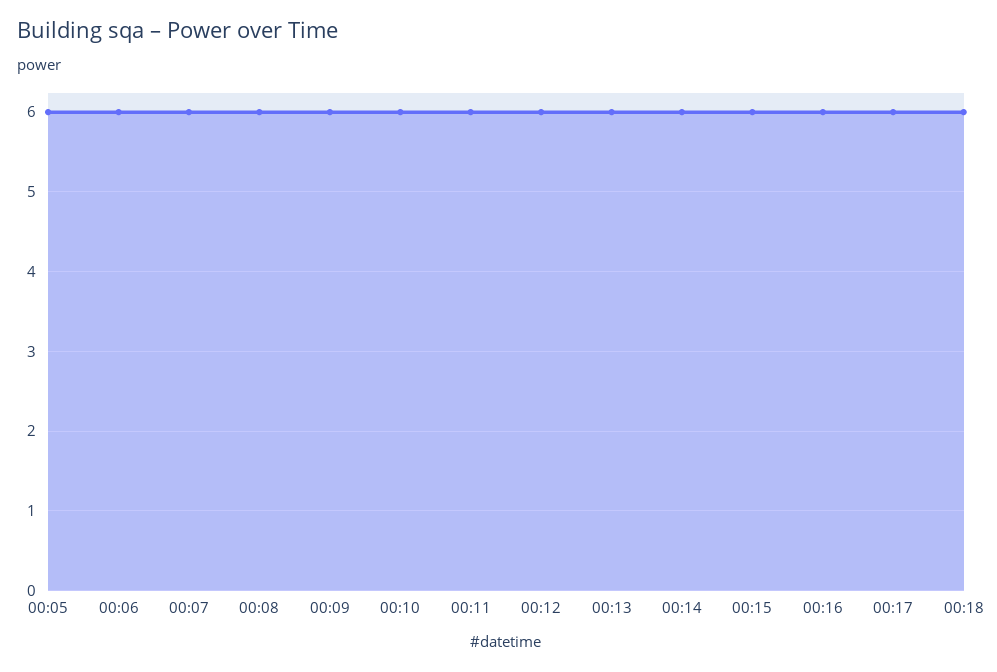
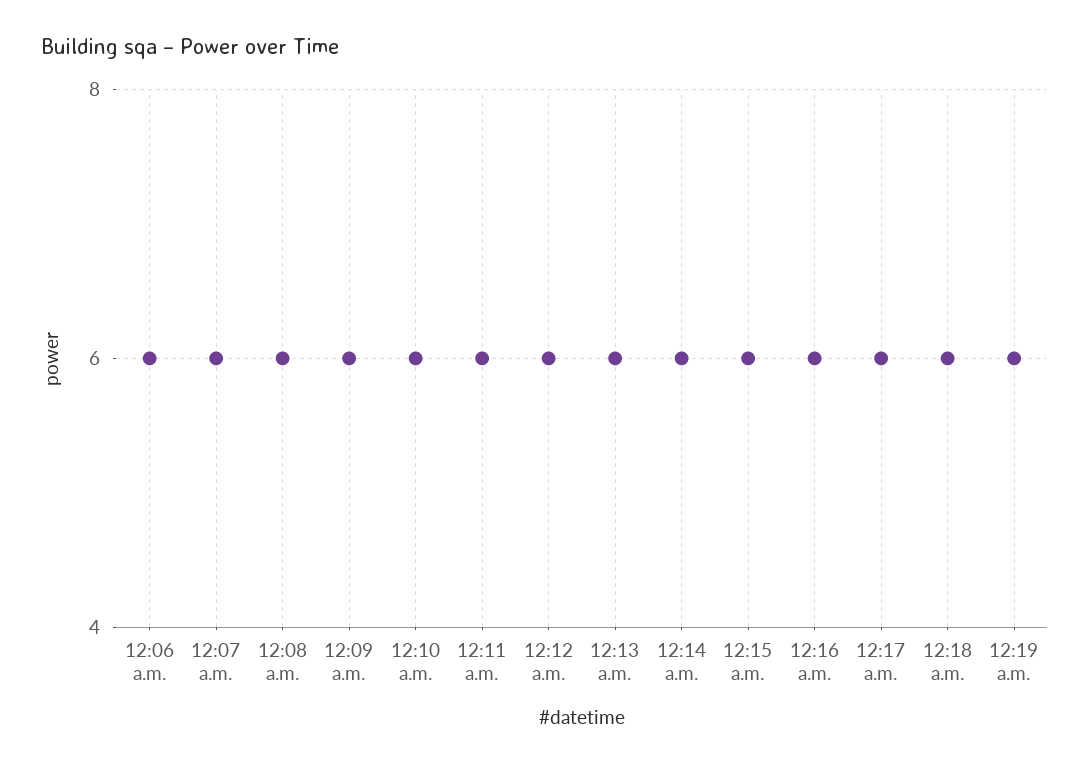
00:05: 6 -> none
12:19 a.m.: none -> 6

